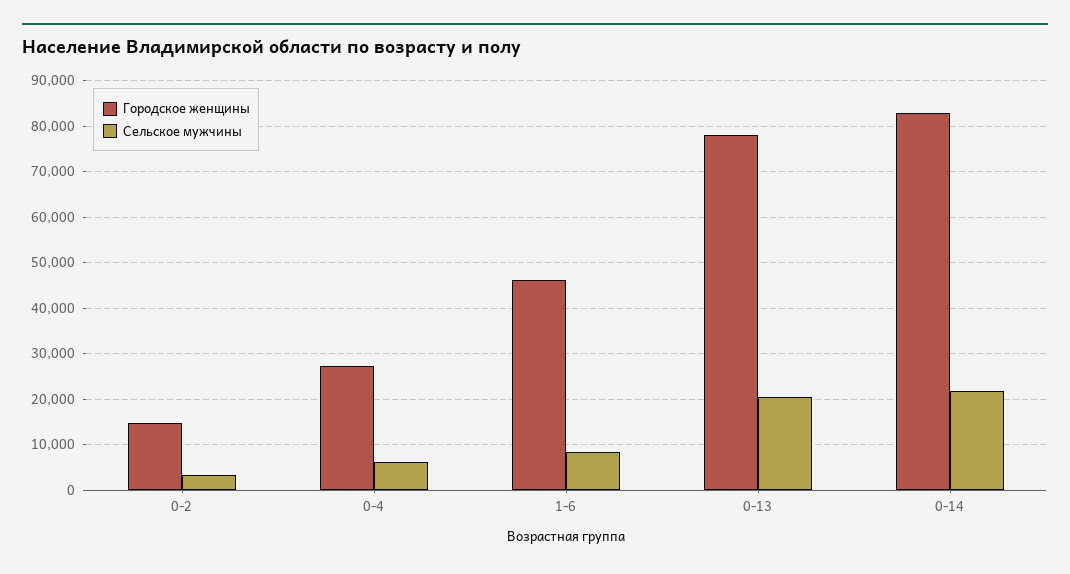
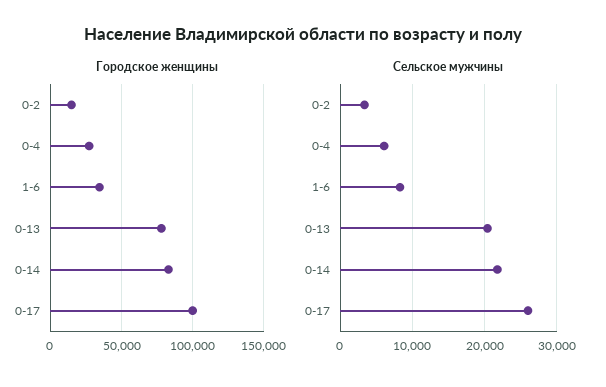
Городское женщины, 1-6: 46000 -> 35000
Городское женщины, 0-17: none -> 100000
Сельское мужчины, 0-17: none -> 26000

